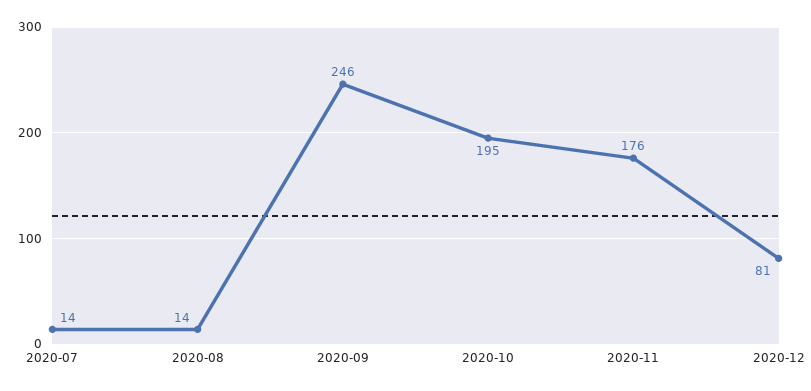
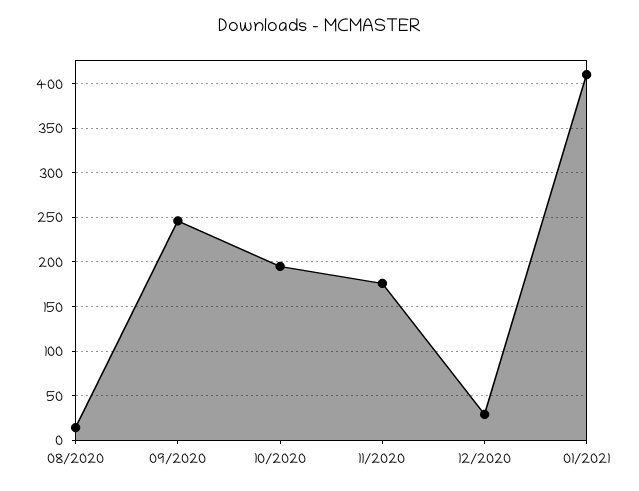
2020-07: 14 -> none
2020-12: 81 -> 30
01/2021: none -> 410

